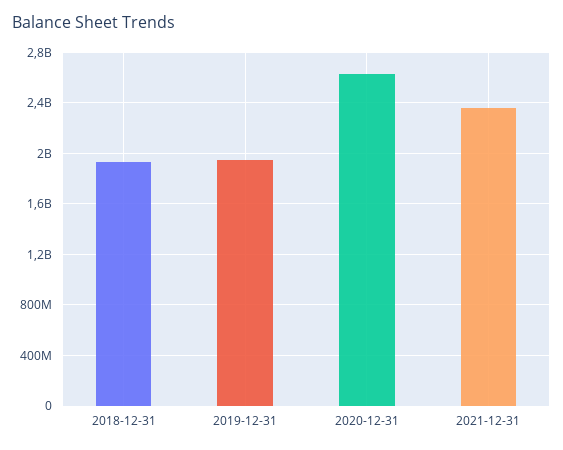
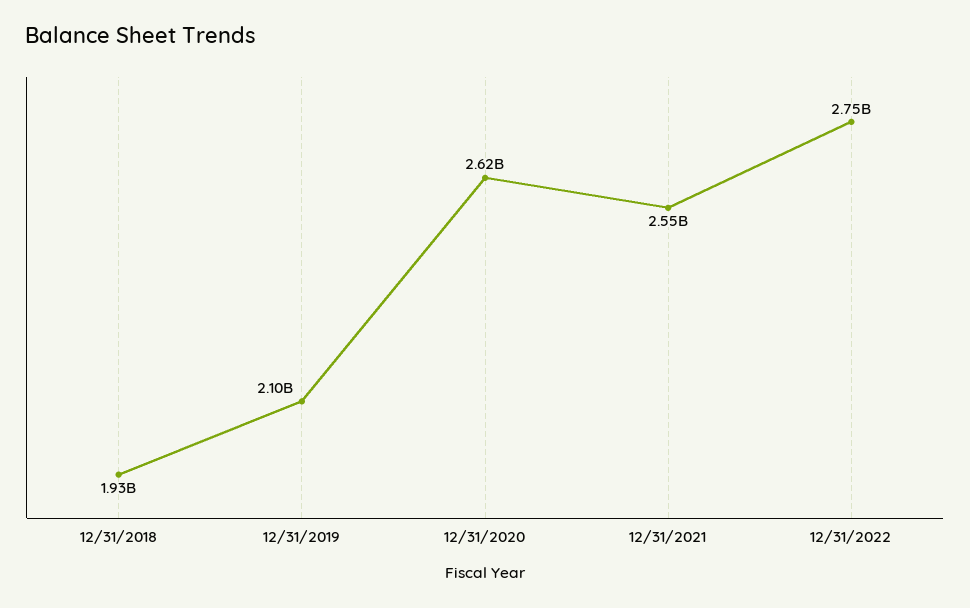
2019-12-31: 1950000000 -> 2100000000
2021-12-31: 2350000000 -> 2550000000
12/31/2022: none -> 2750000000

